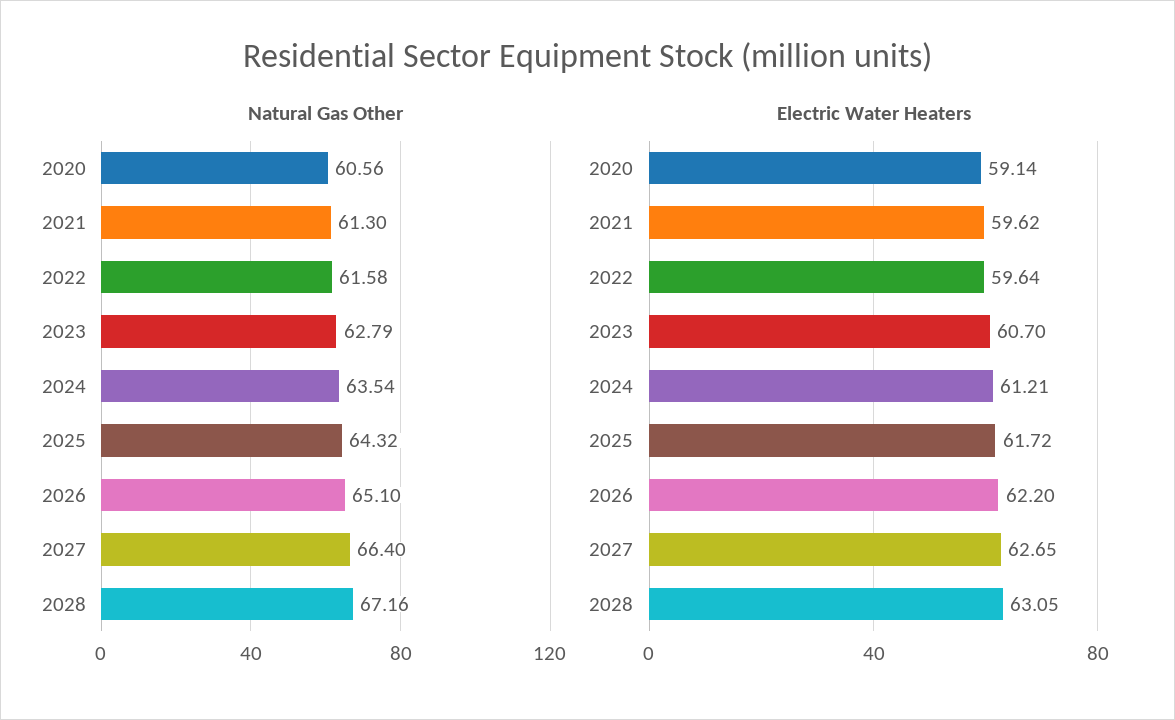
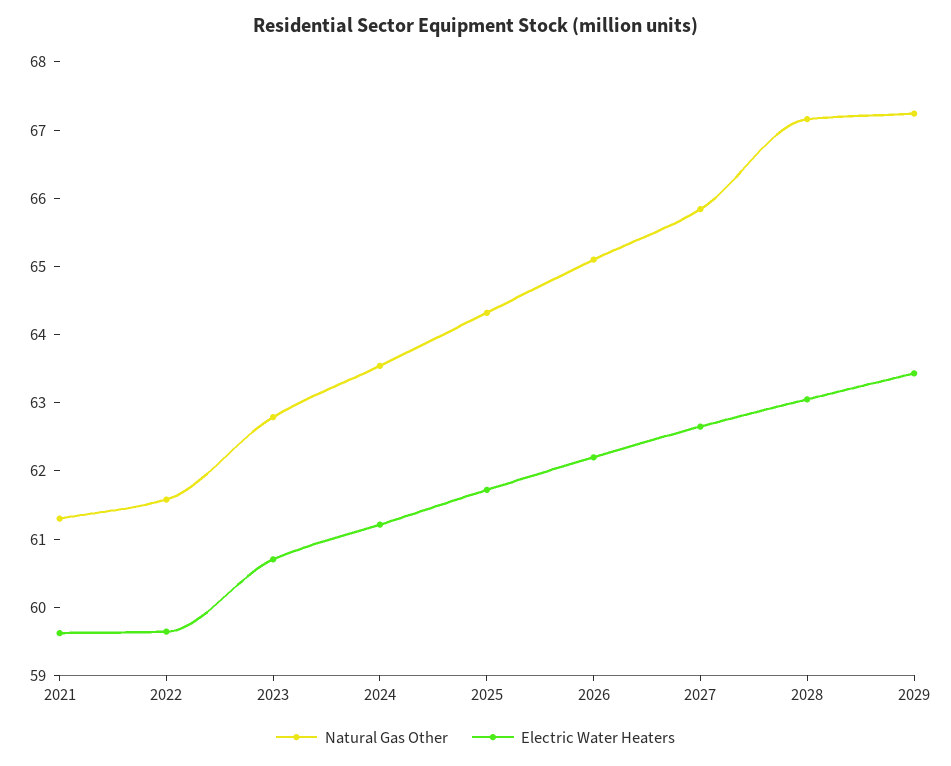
Natural Gas Other, 2020: 60.56 -> none
Natural Gas Other, 2027: 66.4 -> 65.8
Electric Water Heaters, 2020: 59.14 -> none
Natural Gas Other, 2029: none -> 67.2
Electric Water Heaters, 2029: none -> 63.4

